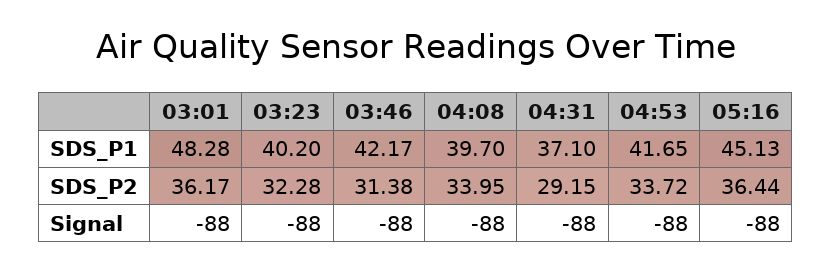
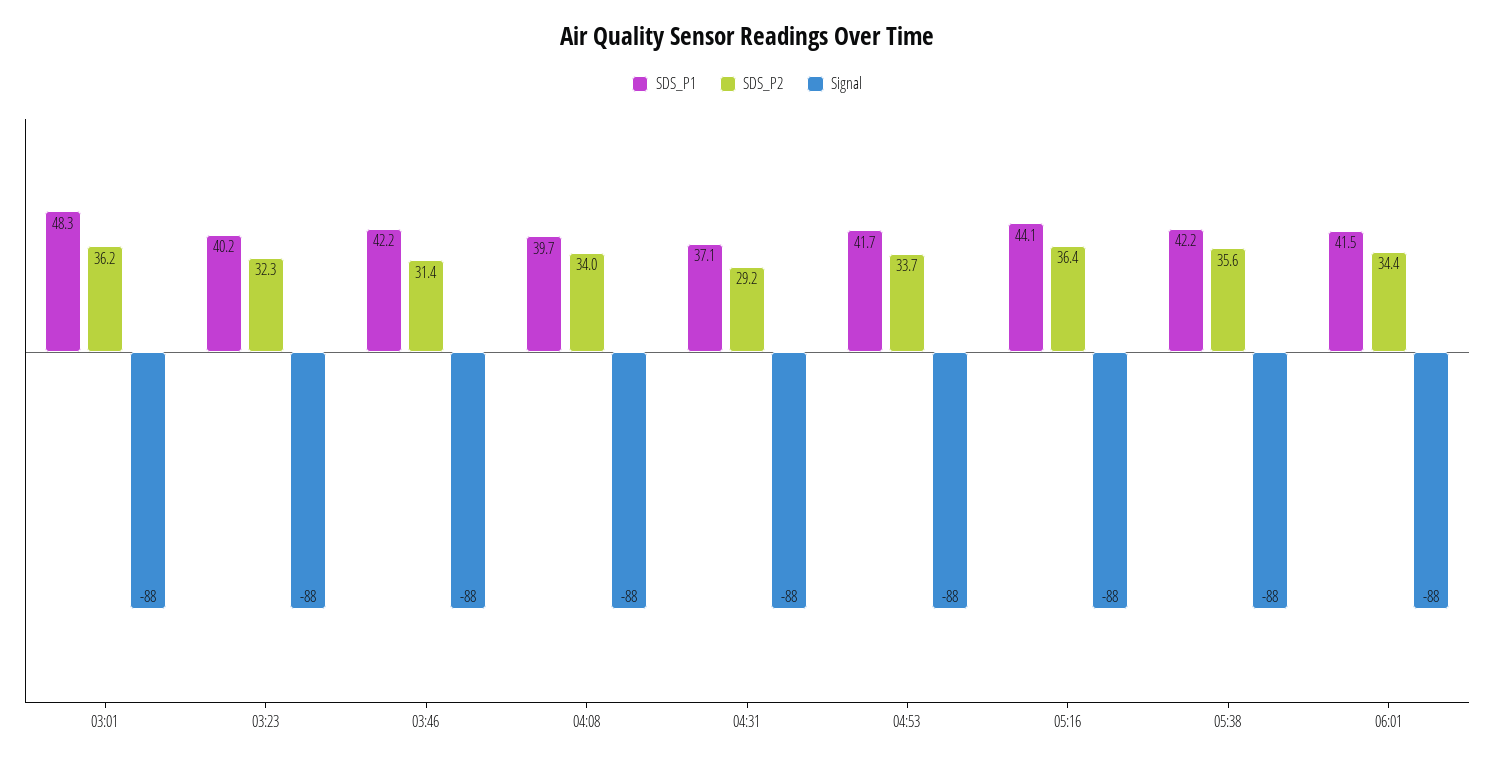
SDS_P1, 05:16: 45.13 -> 44.1
SDS_P1, 05:38: none -> 42.2
SDS_P2, 05:38: none -> 35.6
Signal, 05:38: none -> -88
SDS_P1, 06:01: none -> 41.5
SDS_P2, 06:01: none -> 34.4
Signal, 06:01: none -> -88

